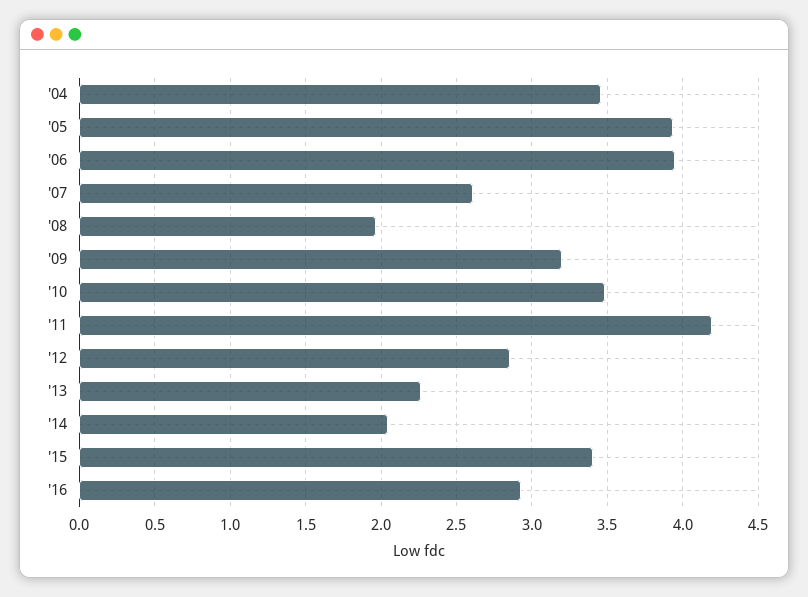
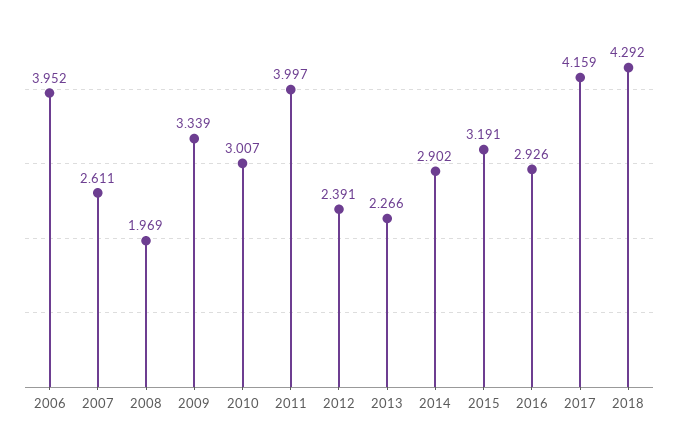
'04: 3.45 -> none
'05: 3.95 -> none
'09: 3.2 -> 3.339
'10: 3.5 -> 3.007
'11: 4.2 -> 3.997
'12: 2.85 -> 2.391
'14: 2.05 -> 2.902
'15: 3.4 -> 3.191
2017: none -> 4.159
2018: none -> 4.292

